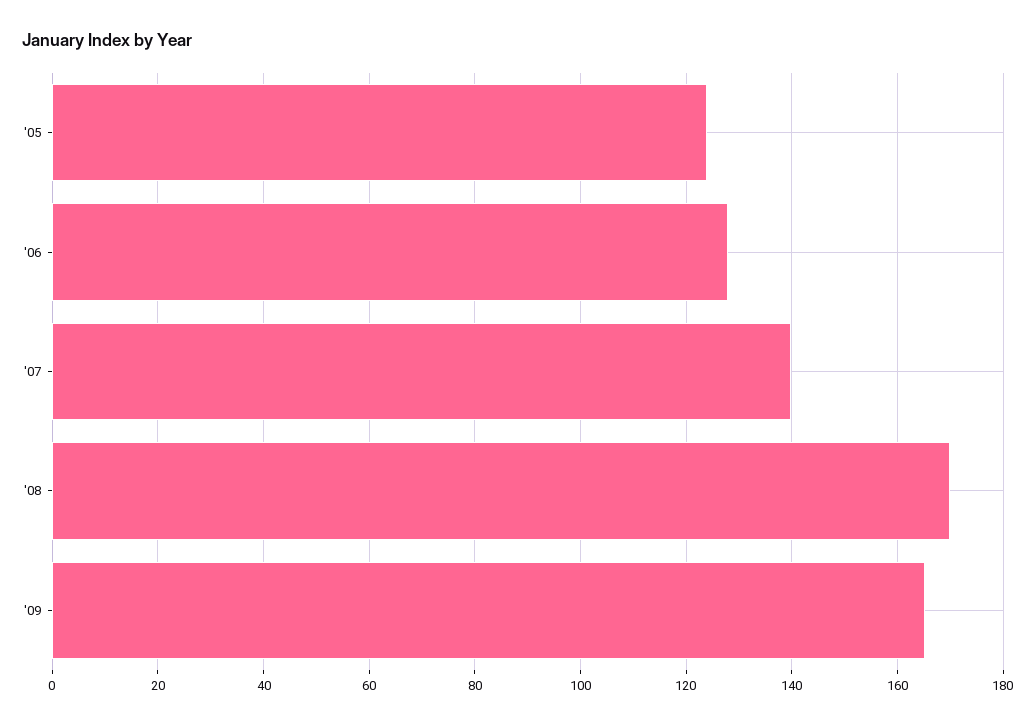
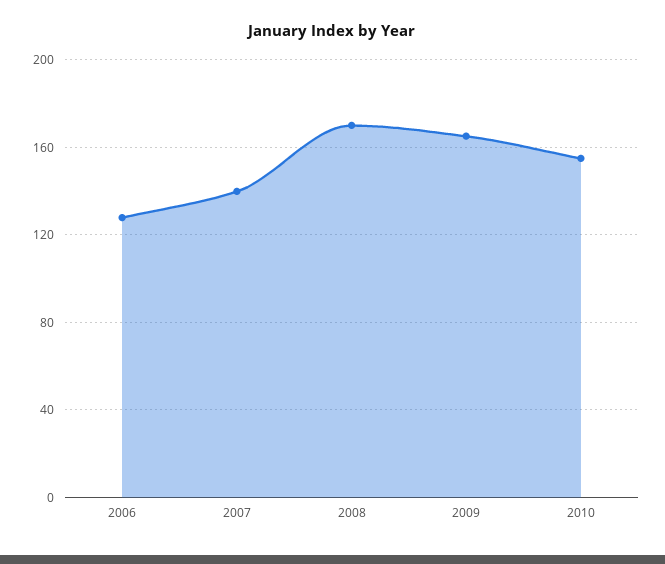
'05: 124 -> none
2010: none -> 155

